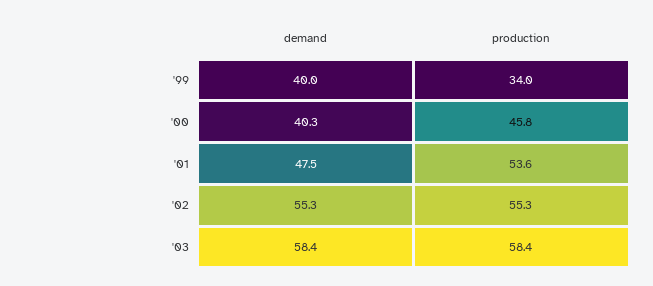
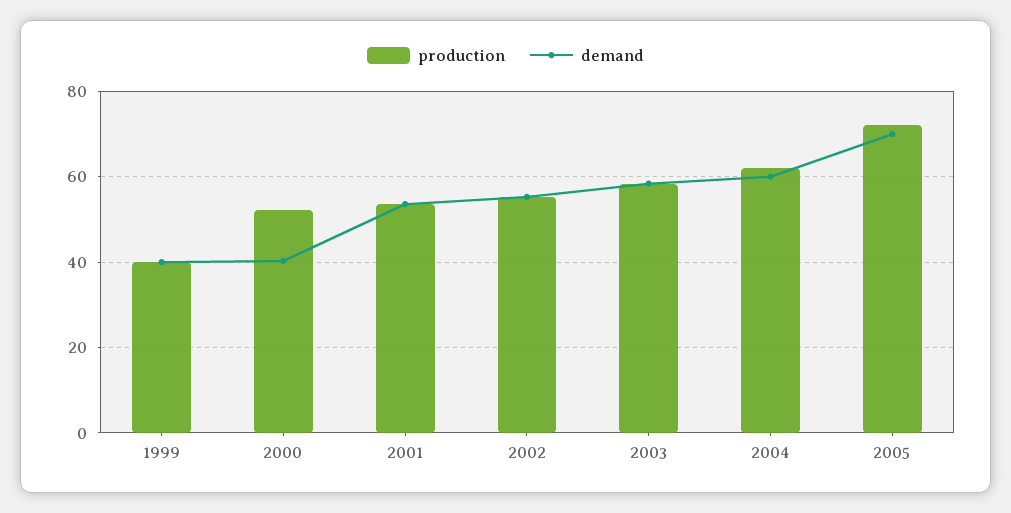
production, '99: 34 -> 40
production, '00: 45.8 -> 52
demand, '01: 47.5 -> 54
production, 2004: none -> 62
demand, 2004: none -> 60
production, 2005: none -> 72
demand, 2005: none -> 70

